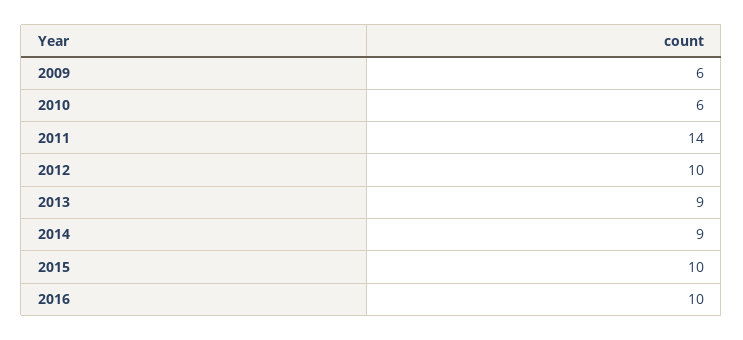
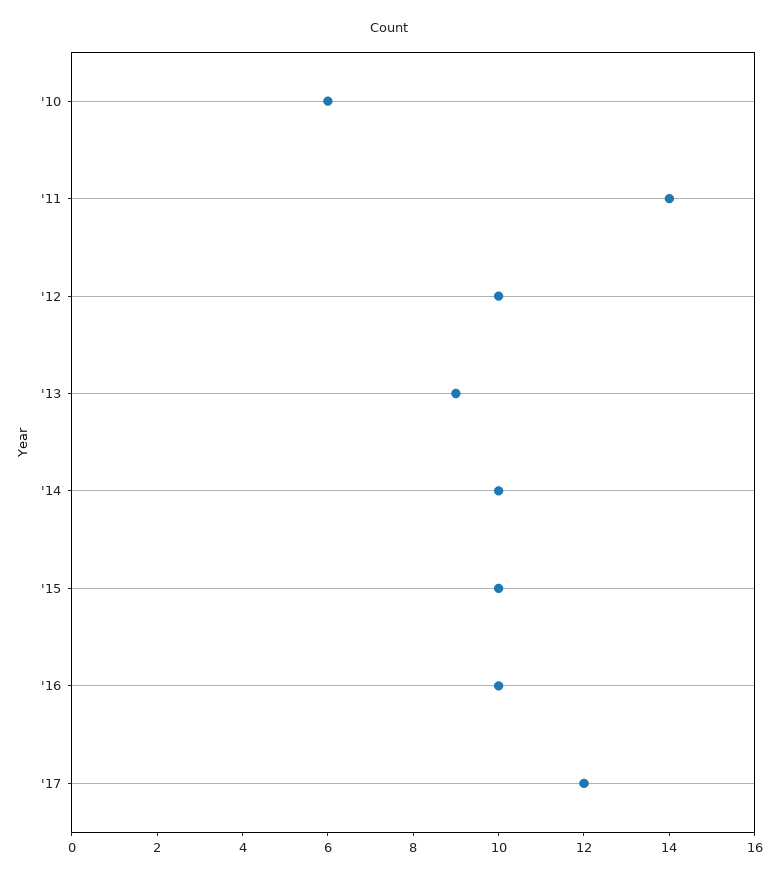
2009: 6 -> none
2014: 9 -> 10
'17: none -> 12

